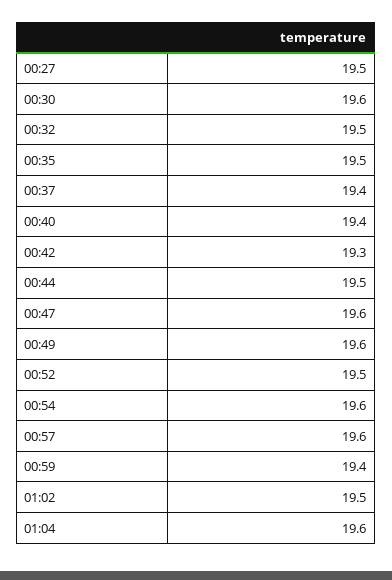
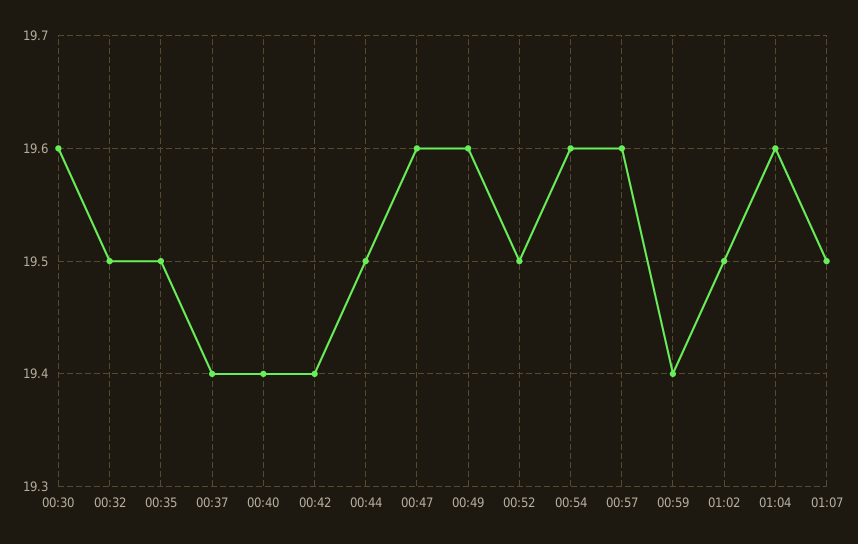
00:27: 19.5 -> none
00:42: 19.3 -> 19.4
01:07: none -> 19.5

